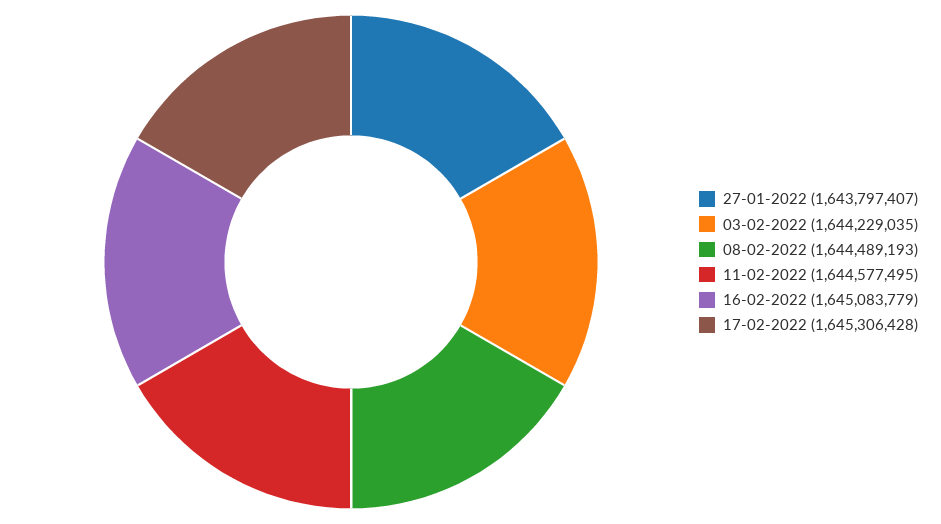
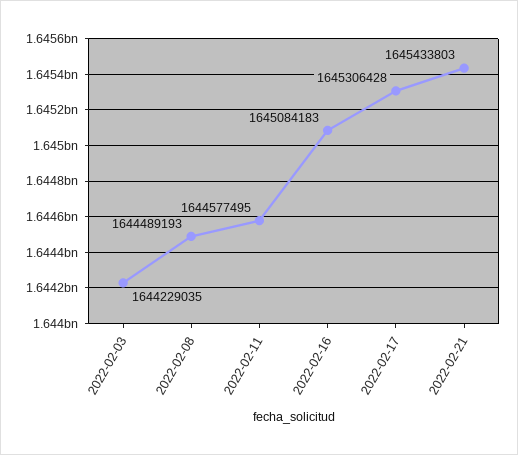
27-01-2022: 1643797407 -> none
16-02-2022: 1645083779 -> 1645084183
2022-02-21: none -> 1645433803

